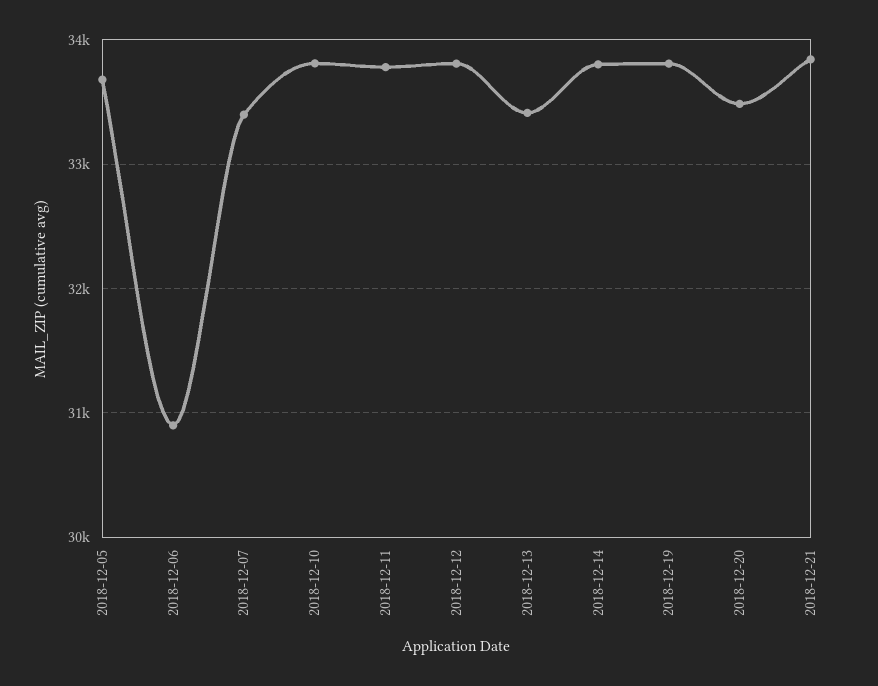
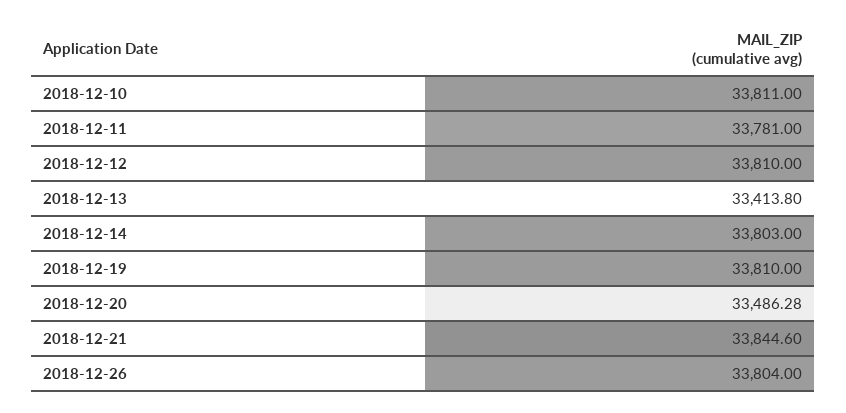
2018-12-05: 33700 -> none
2018-12-06: 30900 -> none
2018-12-07: 33400 -> none
2018-12-26: none -> 33804

